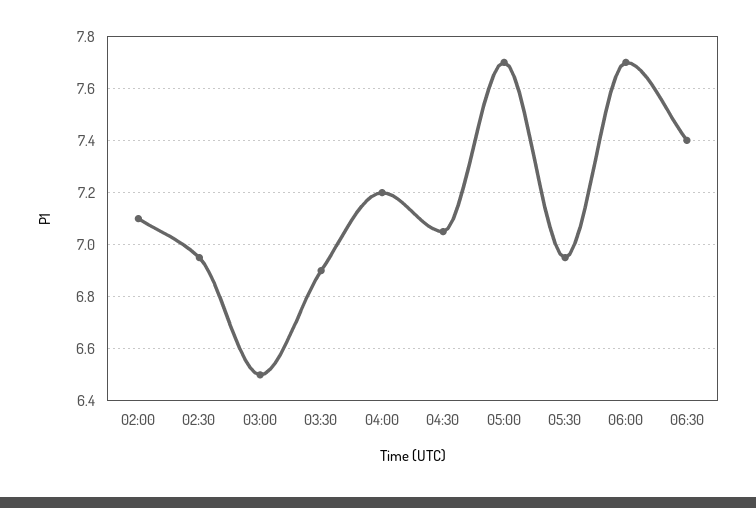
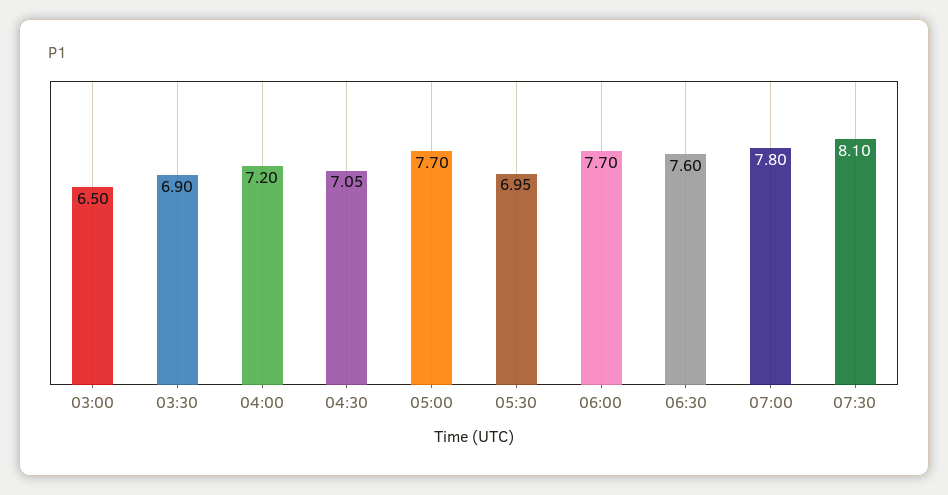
02:00: 7.1 -> none
02:30: 6.95 -> none
06:30: 7.4 -> 7.6
07:00: none -> 7.8
07:30: none -> 8.1

